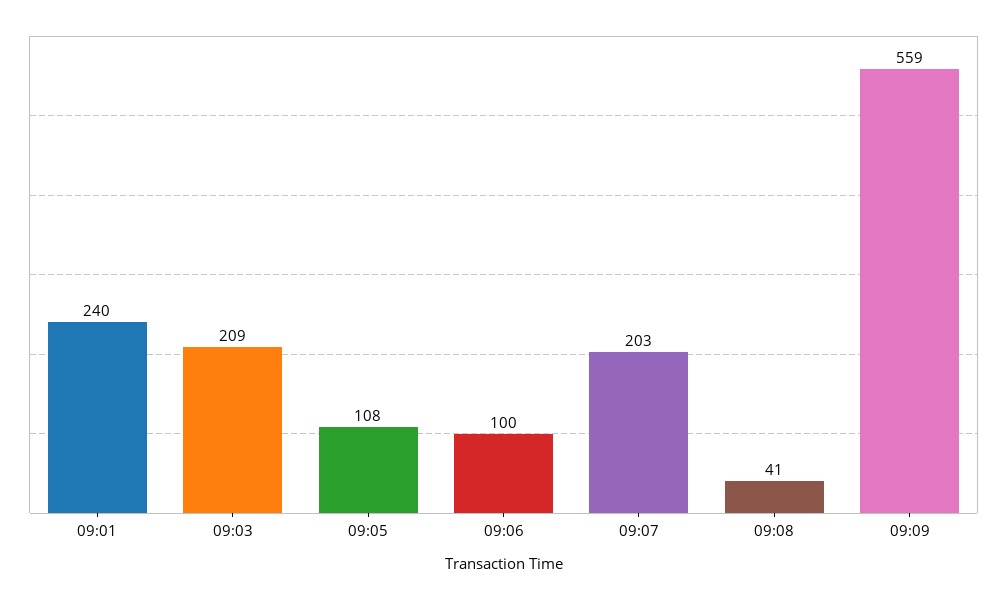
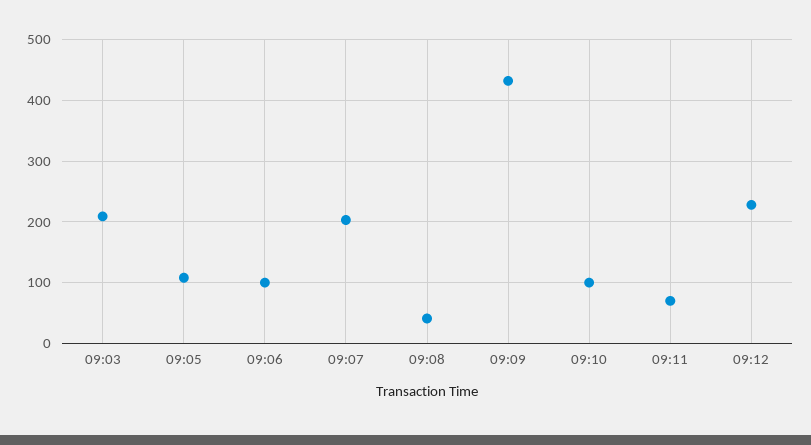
09:01: 240 -> none
09:09: 559 -> 430
09:10: none -> 100
09:11: none -> 70
09:12: none -> 230

